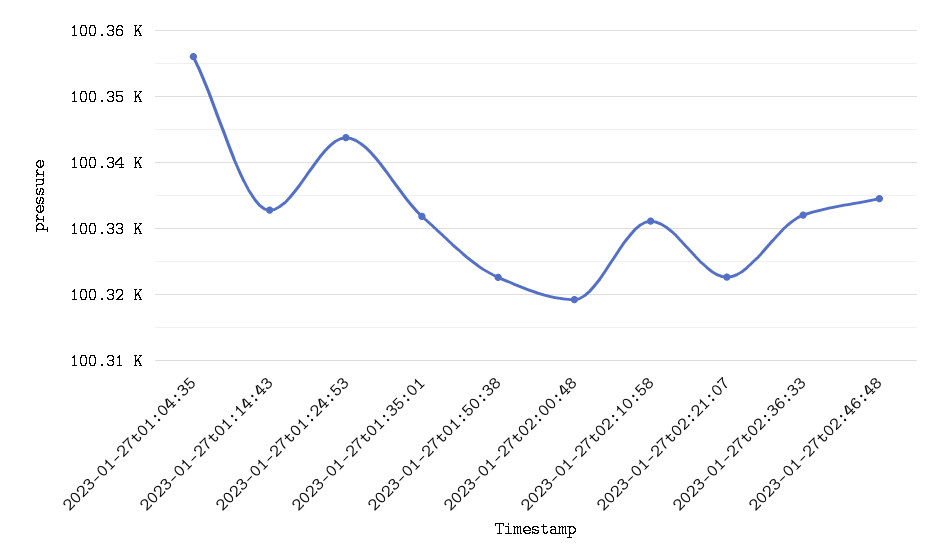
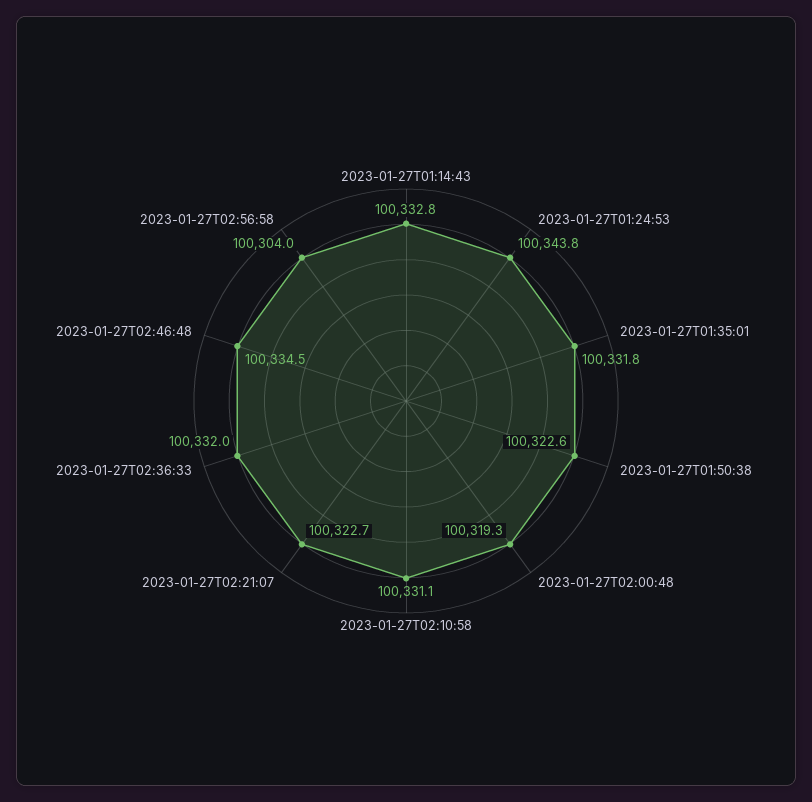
2023-01-27t01:04:35: 100356 -> none
2023-01-27T02:56:58: none -> 100304

